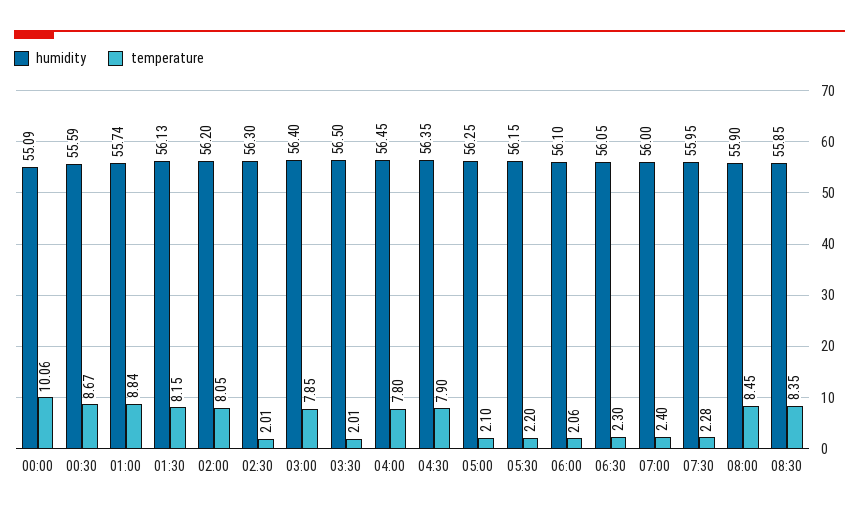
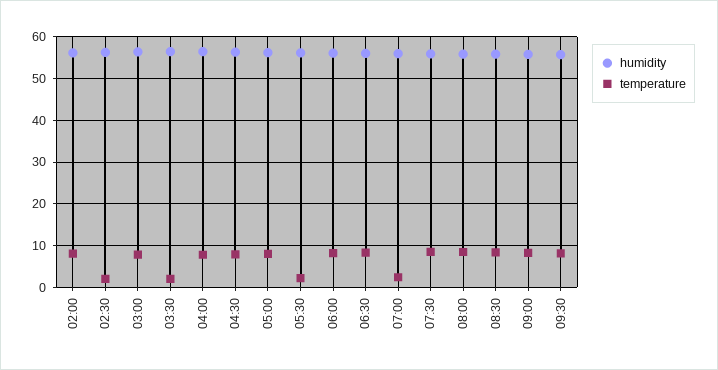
humidity, 00:00: 55.09 -> none
temperature, 00:00: 10.06 -> none
humidity, 00:30: 55.59 -> none
temperature, 00:30: 8.67 -> none
humidity, 01:00: 55.74 -> none
temperature, 01:00: 8.84 -> none
humidity, 01:30: 56.13 -> none
temperature, 01:30: 8.15 -> none
temperature, 05:00: 2.1 -> 8
temperature, 06:00: 2.06 -> 8
temperature, 06:30: 2.3 -> 8
temperature, 07:30: 2.28 -> 8
humidity, 09:00: none -> 56
temperature, 09:00: none -> 8
humidity, 09:30: none -> 56
temperature, 09:30: none -> 8

